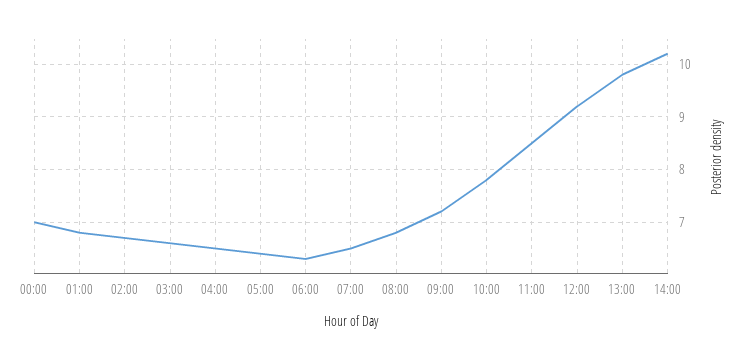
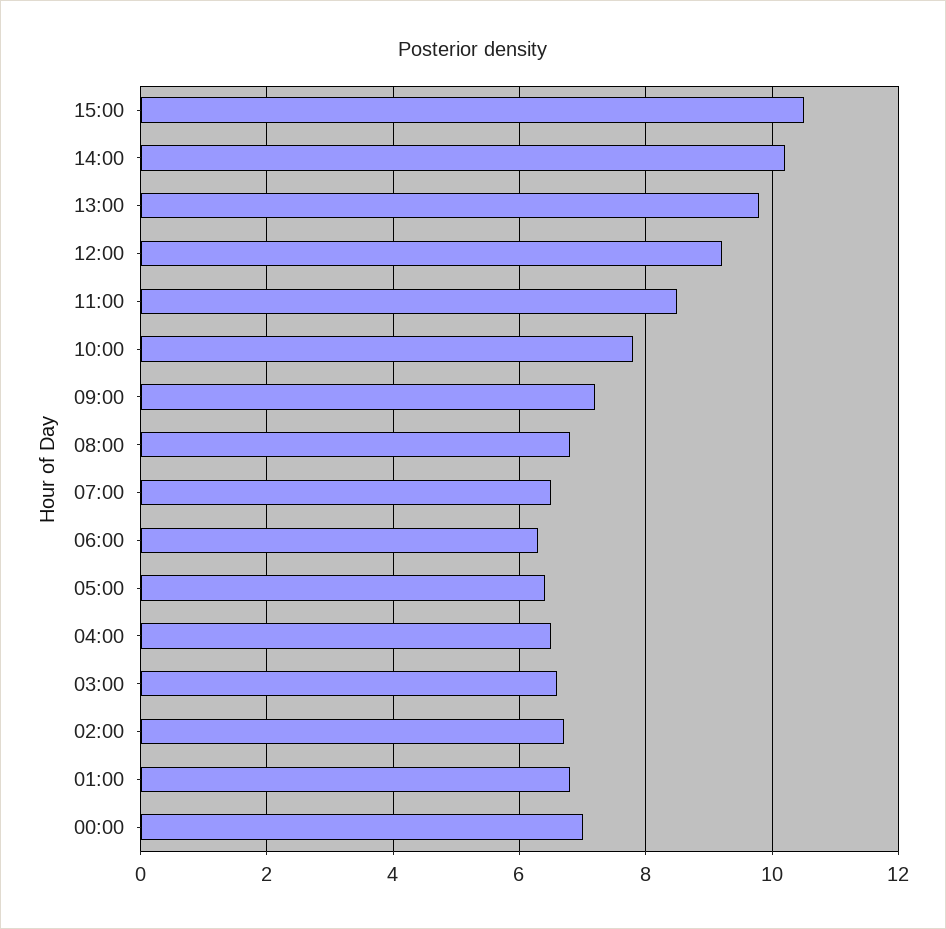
15:00: none -> 10.5

